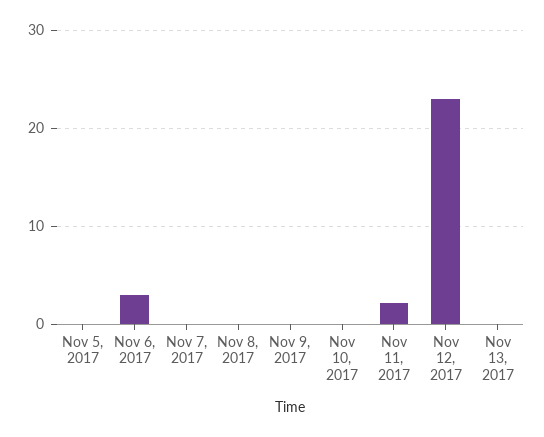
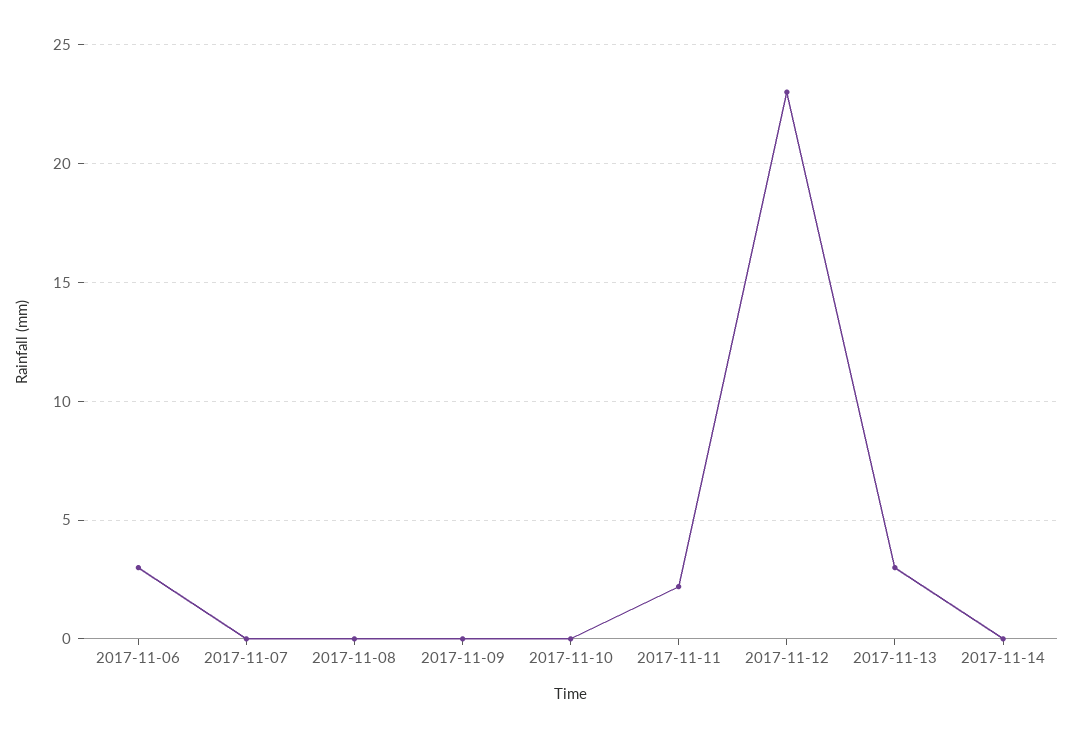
Nov 5, 2017: 0 -> none
Nov 13, 2017: 0 -> 3
2017-11-14: none -> 0

